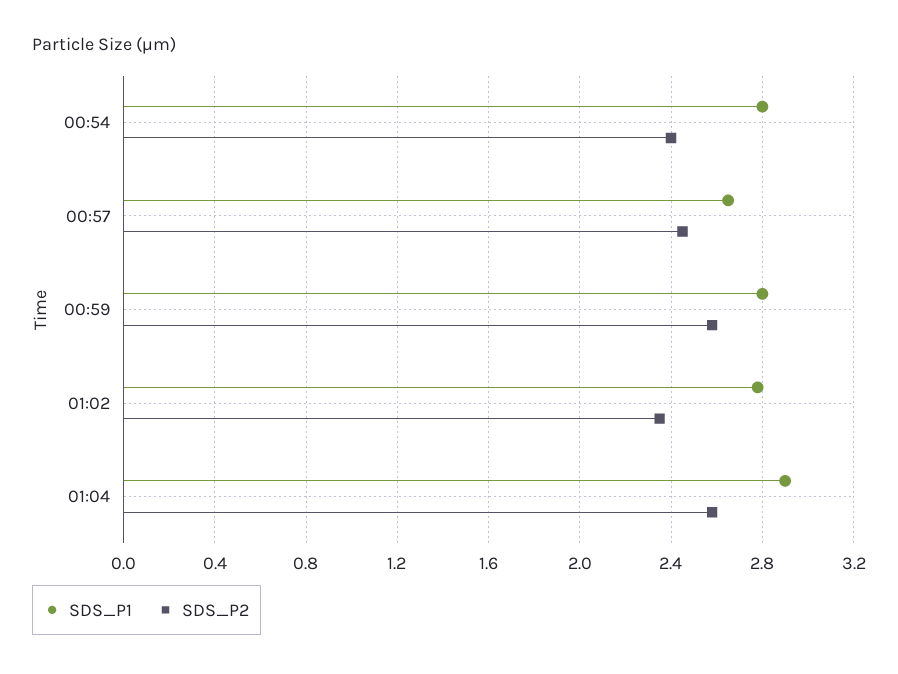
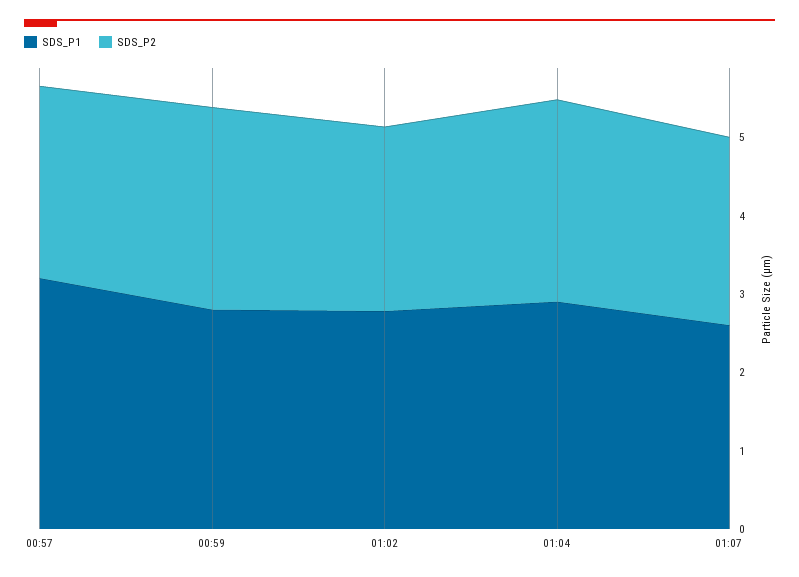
SDS_P1, 00:54: 2.8 -> none
SDS_P2, 00:54: 2.4 -> none
SDS_P1, 00:57: 2.65 -> 3.2
SDS_P1, 01:07: none -> 2.6
SDS_P2, 01:07: none -> 2.4

